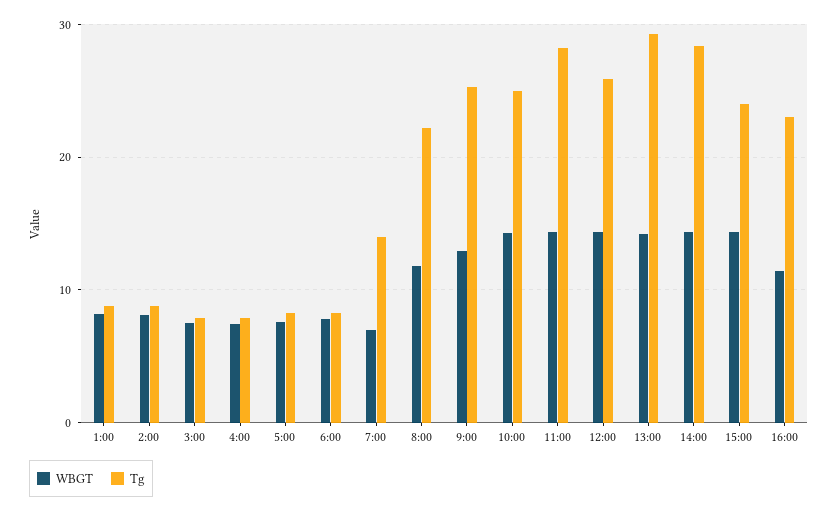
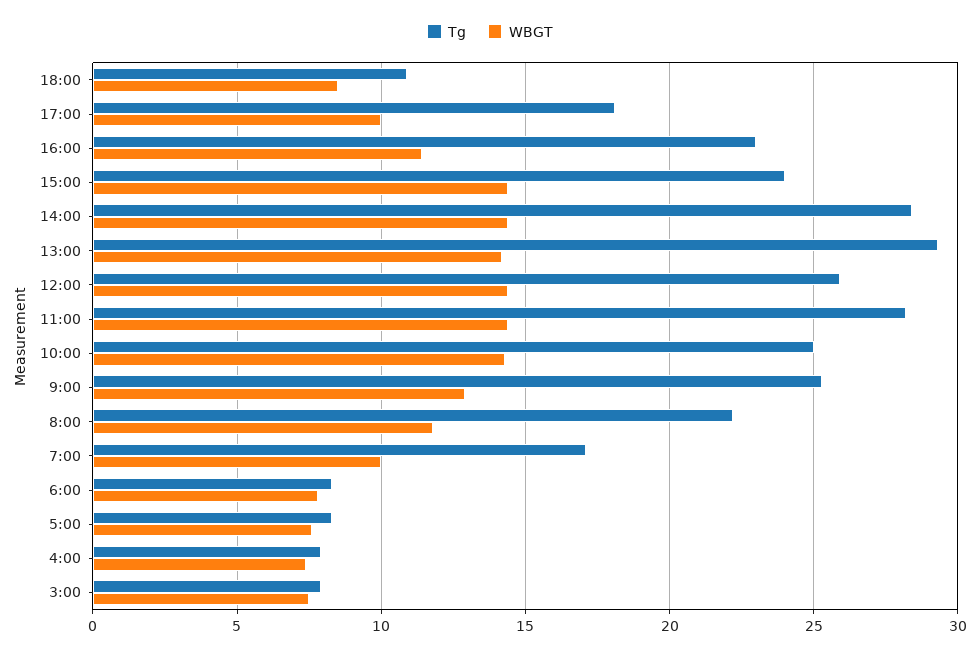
WBGT, 1:00: 8 -> none
Tg, 1:00: 9 -> none
WBGT, 2:00: 8 -> none
Tg, 2:00: 9 -> none
WBGT, 7:00: 7 -> 10
Tg, 7:00: 14 -> 17
Tg, 18:00: none -> 11
WBGT, 18:00: none -> 8.5
Tg, 17:00: none -> 18
WBGT, 17:00: none -> 10

